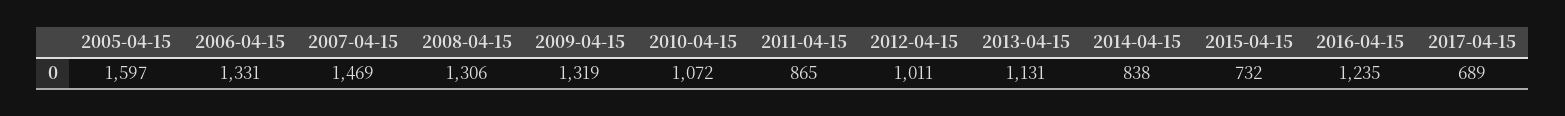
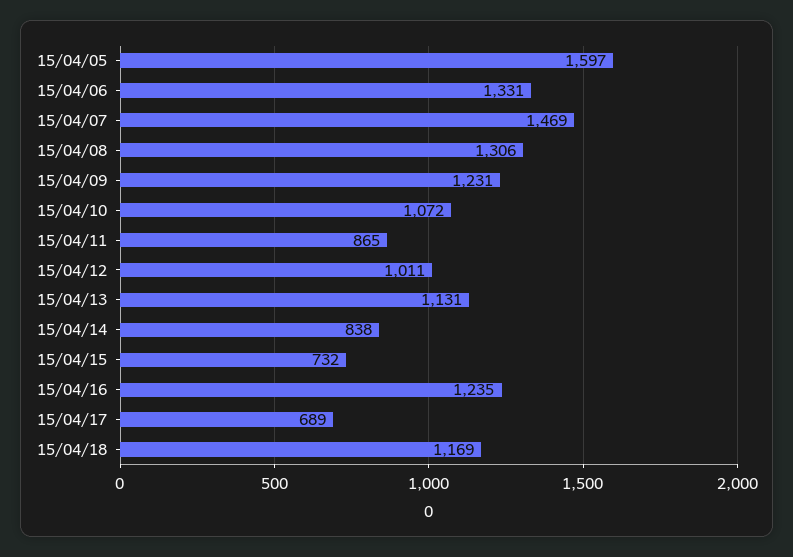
2009-04-15: 1319 -> 1231
15/04/18: none -> 1169

